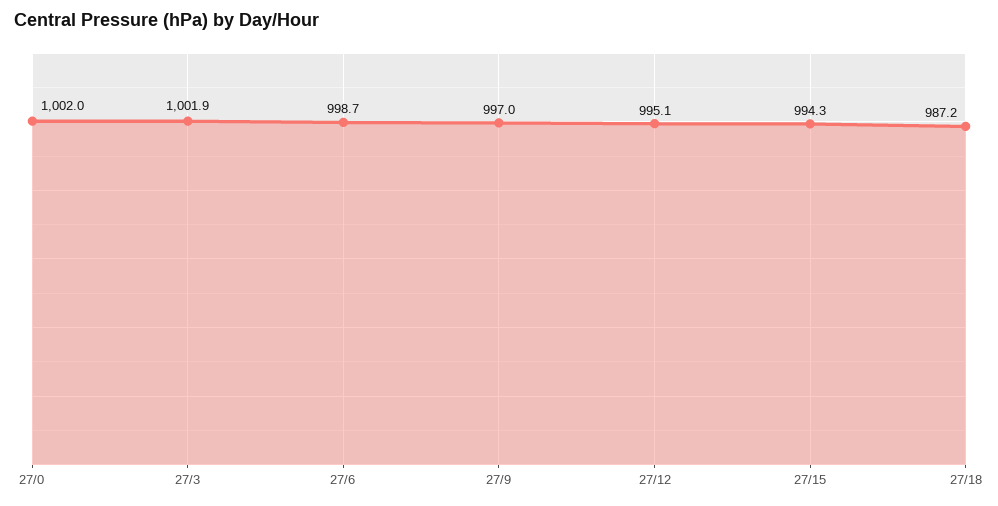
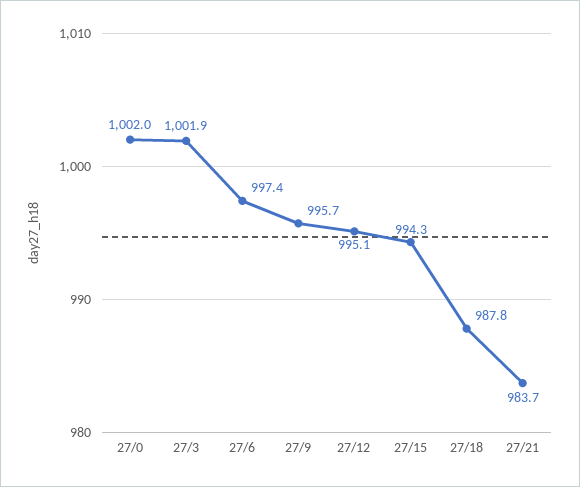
27/6: 998.7 -> 997.4
27/9: 997 -> 995.7
27/18: 987.2 -> 987.8
27/21: none -> 983.7

